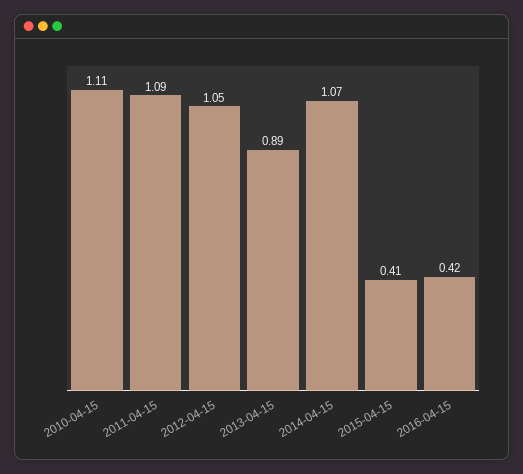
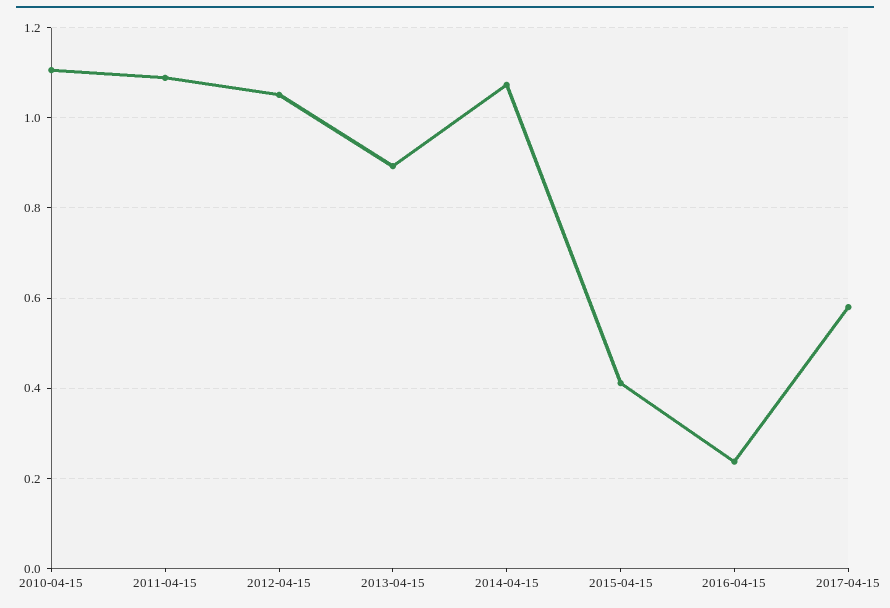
2016-04-15: 0.42 -> 0.24
2017-04-15: none -> 0.58

